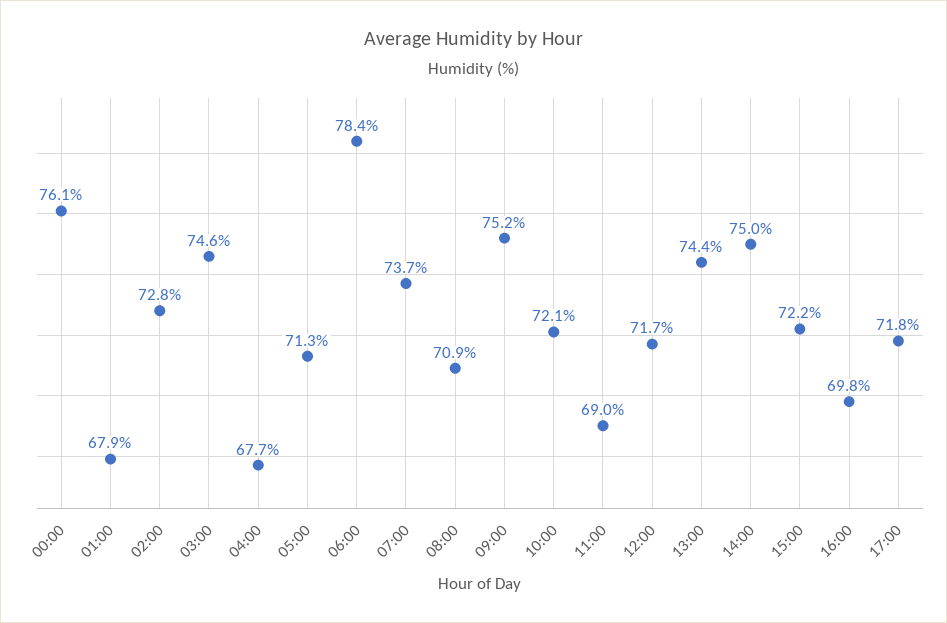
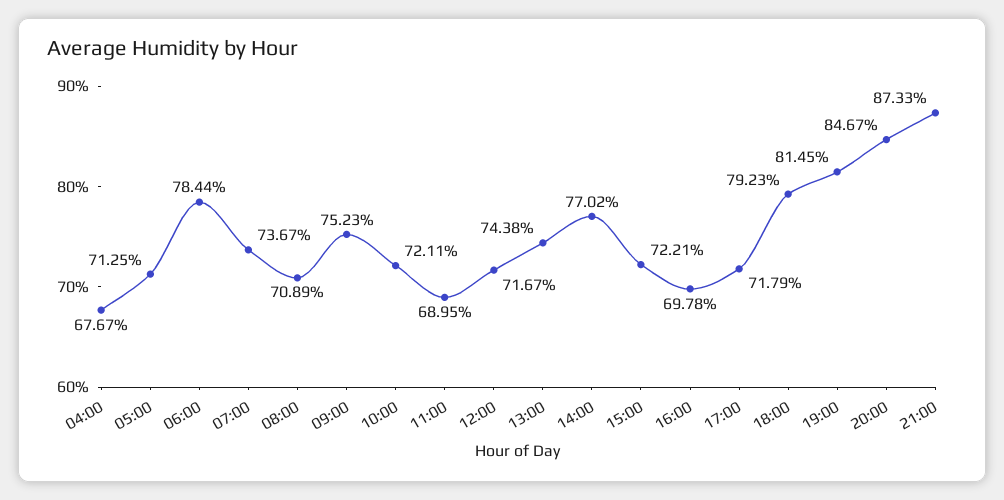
00:00: 76.1 -> none
01:00: 67.9 -> none
02:00: 72.8 -> none
03:00: 74.6 -> none
14:00: 75 -> 77.02
18:00: none -> 79.23
19:00: none -> 81.45
20:00: none -> 84.67
21:00: none -> 87.33

